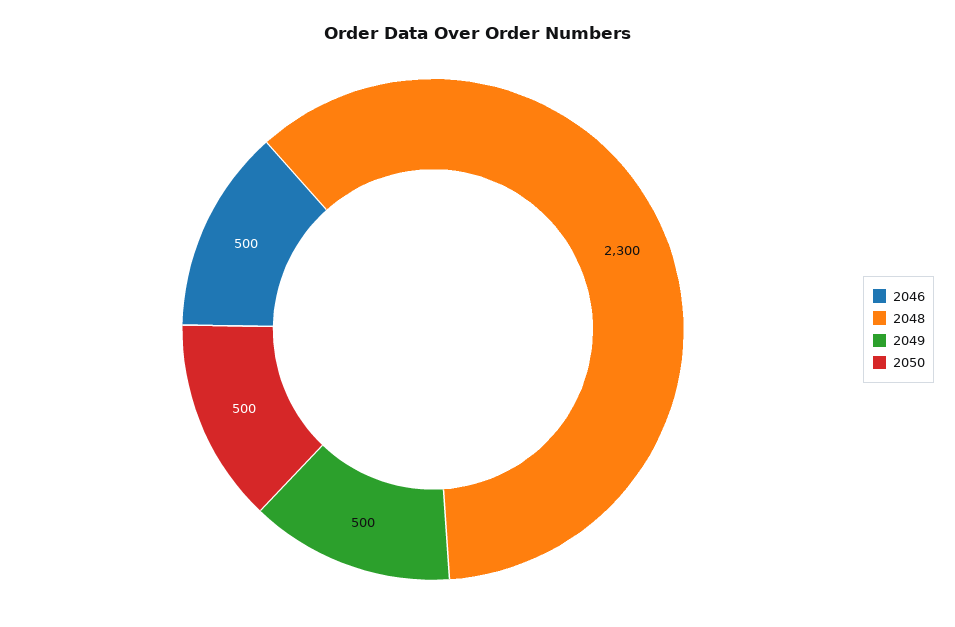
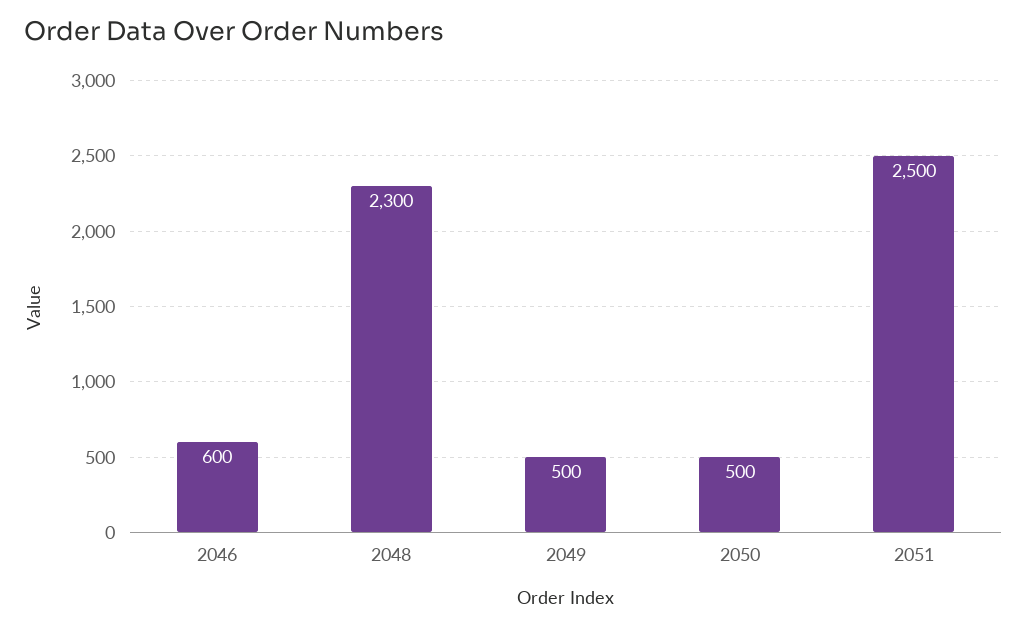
2046: 500 -> 600
2051: none -> 2500

